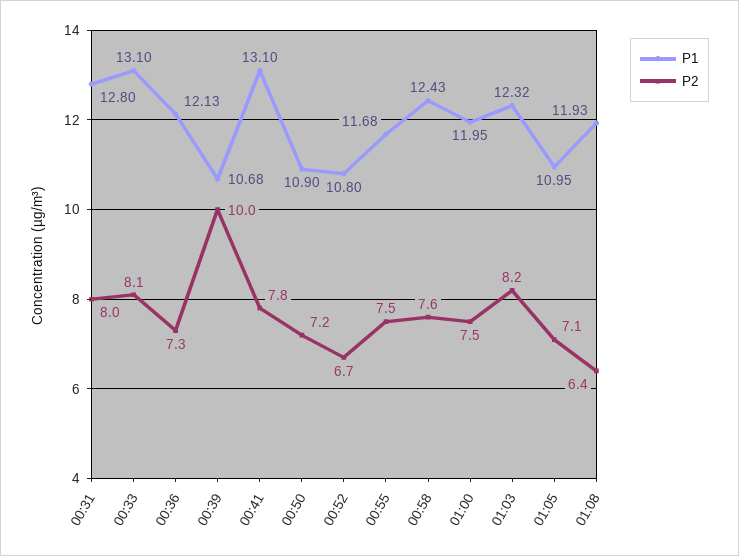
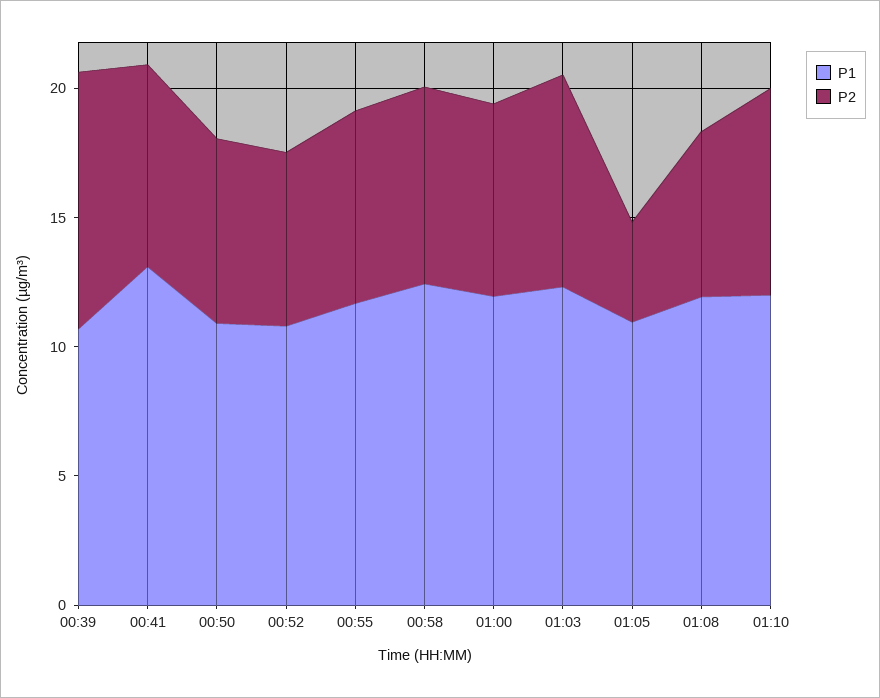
P1, 00:31: 12.8 -> none
P2, 00:31: 8 -> none
P1, 00:33: 13.1 -> none
P2, 00:33: 8.1 -> none
P1, 00:36: 12.13 -> none
P2, 00:36: 7.3 -> none
P2, 01:05: 7.1 -> 4
P1, 01:10: none -> 12
P2, 01:10: none -> 8

